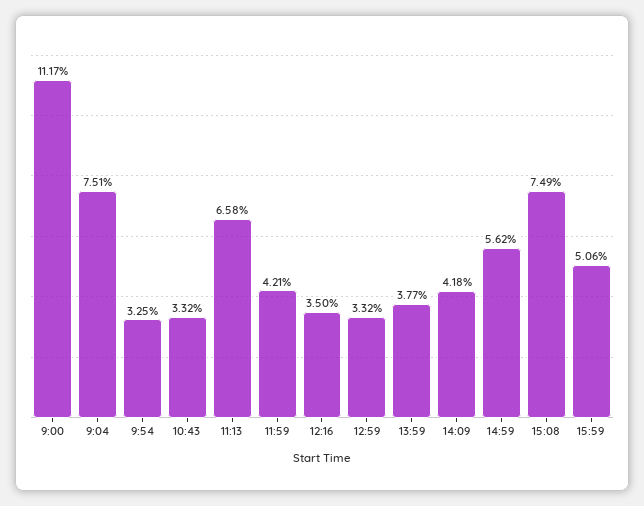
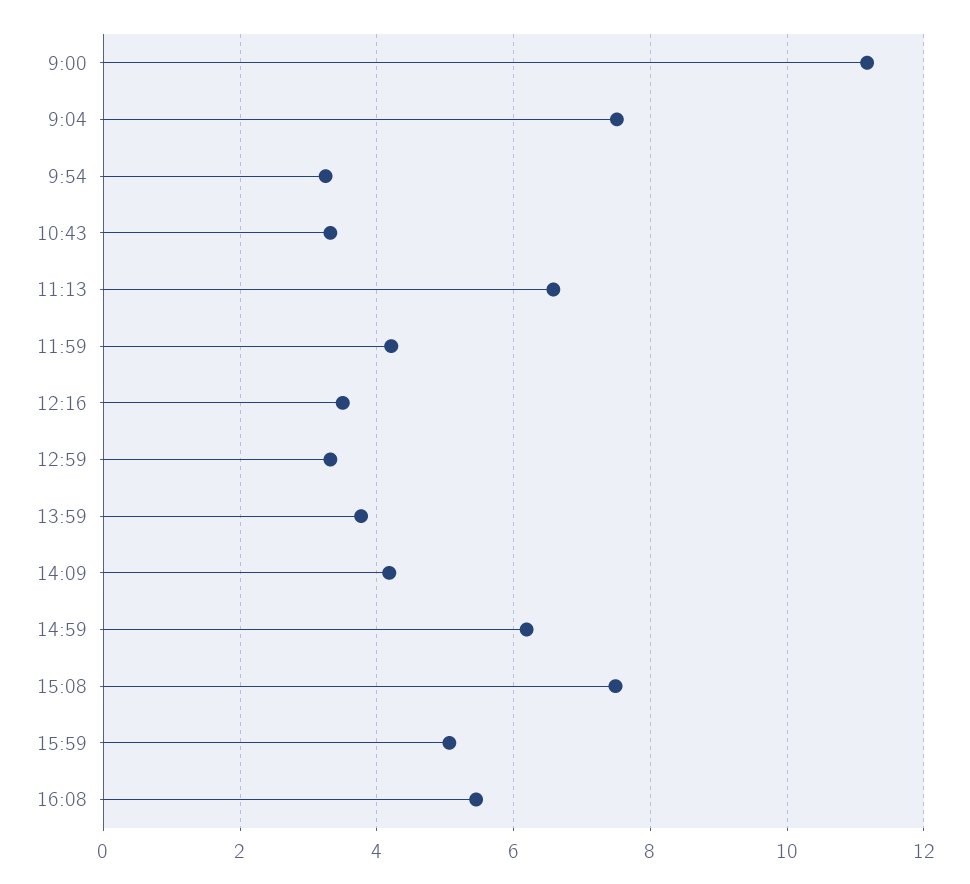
14:59: 5.62 -> 6.2
16:08: none -> 5.4

